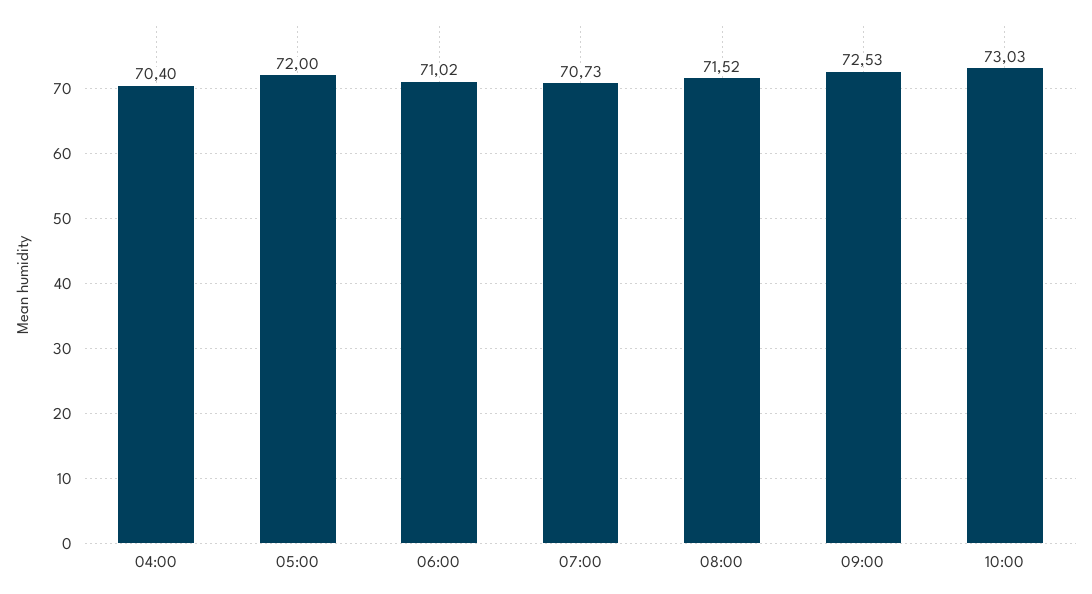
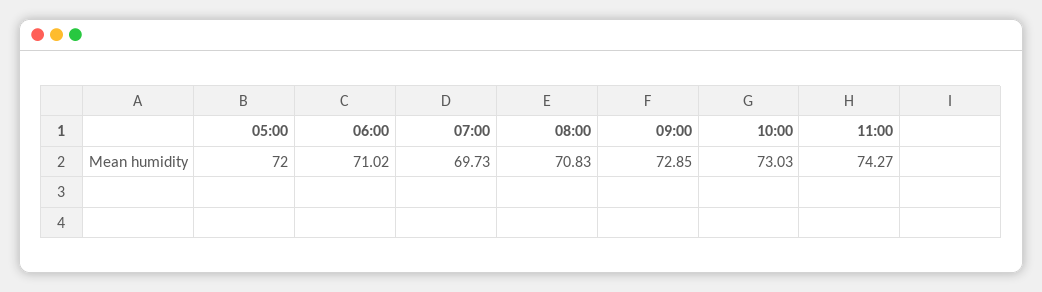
04:00: 70.4 -> none
07:00: 70.73 -> 69.73
08:00: 71.52 -> 70.83
09:00: 72.53 -> 72.85
11:00: none -> 74.27

